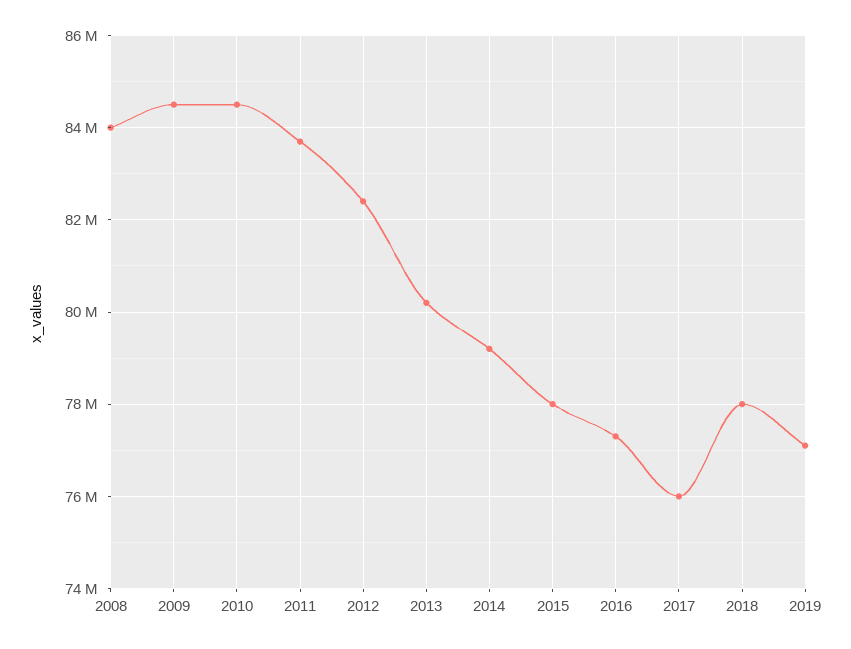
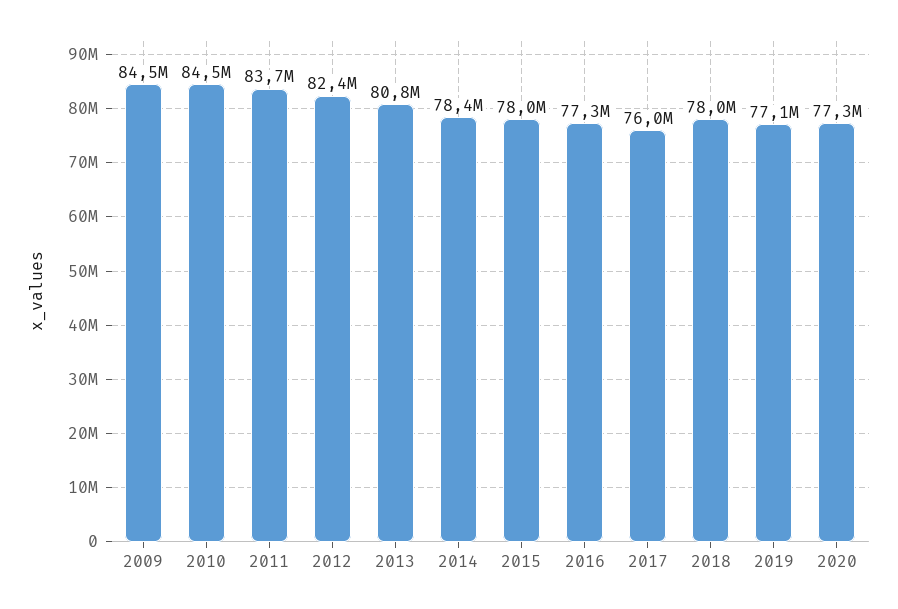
2008: 84000000 -> none
2013: 80200000 -> 80800000
2014: 79200000 -> 78400000
2020: none -> 77300000

